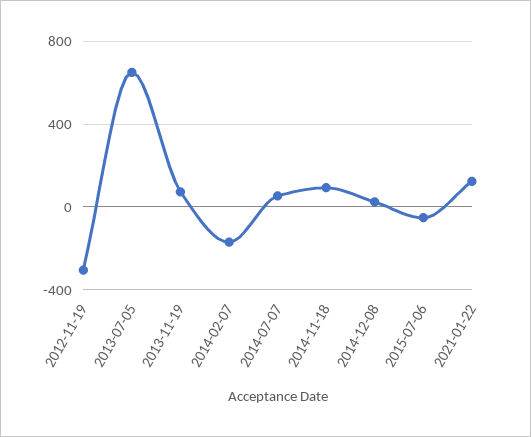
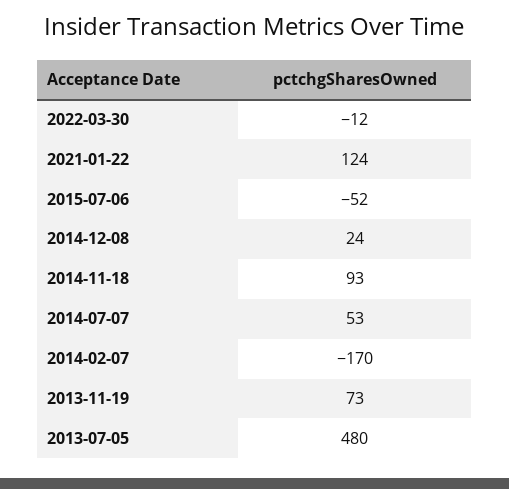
2012-11-19: -300 -> none
2013-07-05: 650 -> 480
2022-03-30: none -> -12

